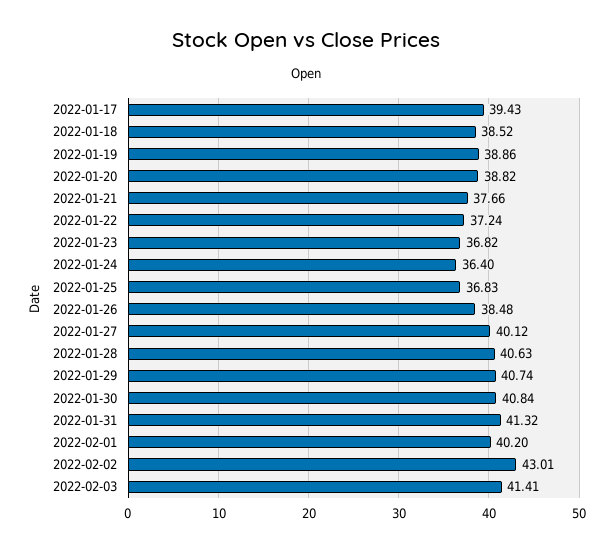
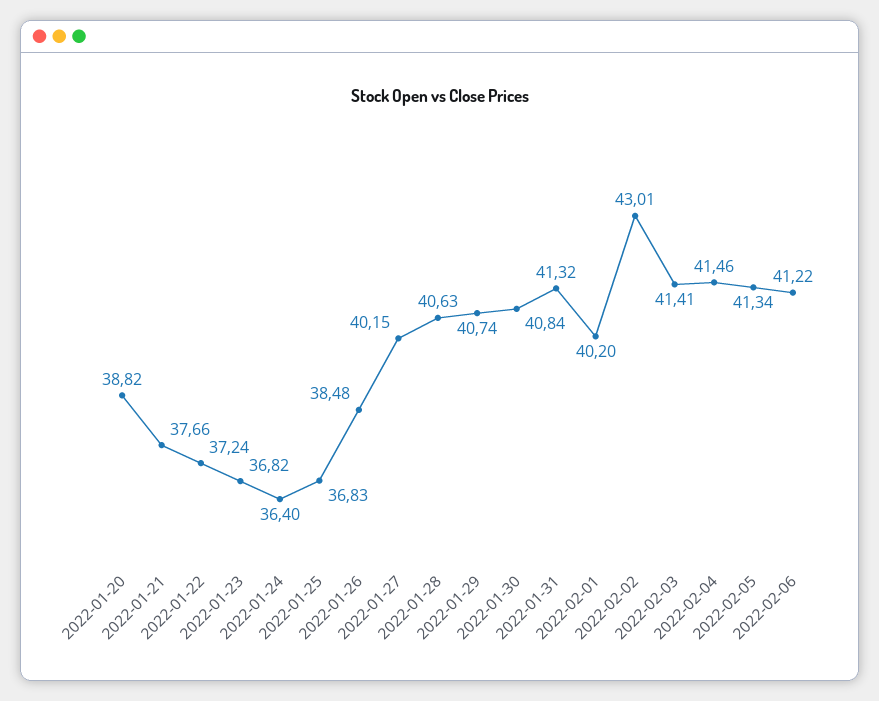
2022-01-17: 39.43 -> none
2022-01-18: 38.52 -> none
2022-01-19: 38.86 -> none
2022-01-27: 40.12 -> 40.15
2022-02-04: none -> 41.46
2022-02-05: none -> 41.34
2022-02-06: none -> 41.22

